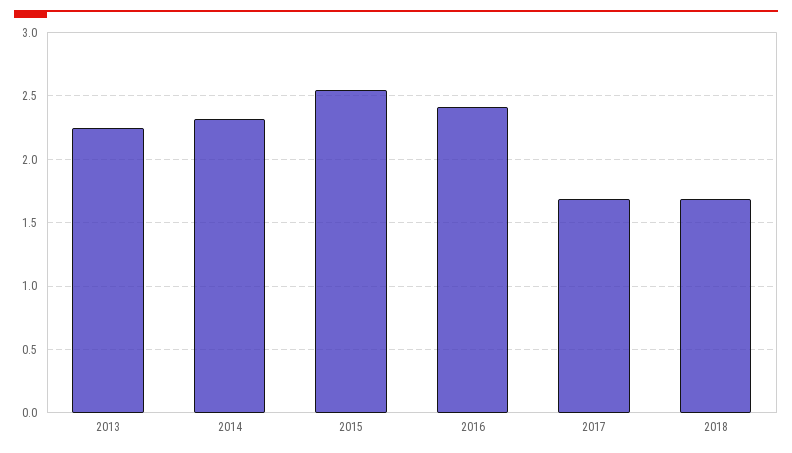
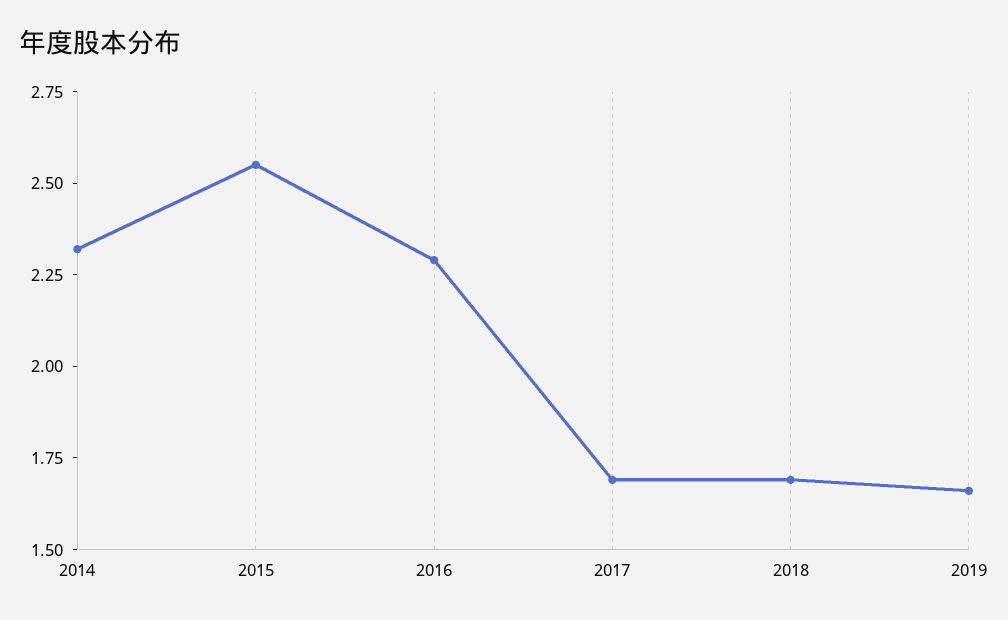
2013: 2.25 -> none
2016: 2.4 -> 2.3
2019: none -> 1.65

